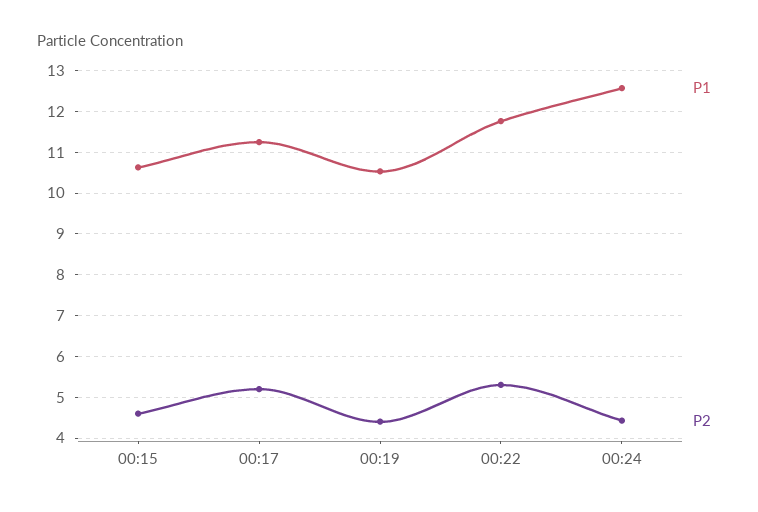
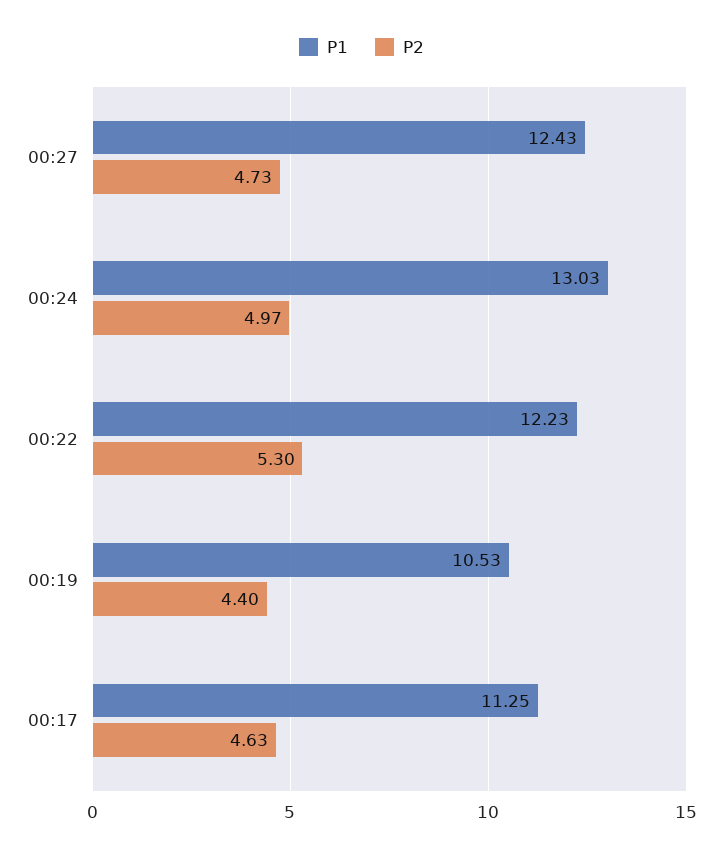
P1, 00:15: 10.6 -> none
P2, 00:15: 4.6 -> none
P2, 00:17: 5.2 -> 4.63
P1, 00:22: 11.8 -> 12.23
P1, 00:24: 12.6 -> 13.03
P2, 00:24: 4.4 -> 4.97
P1, 00:27: none -> 12.43
P2, 00:27: none -> 4.73

